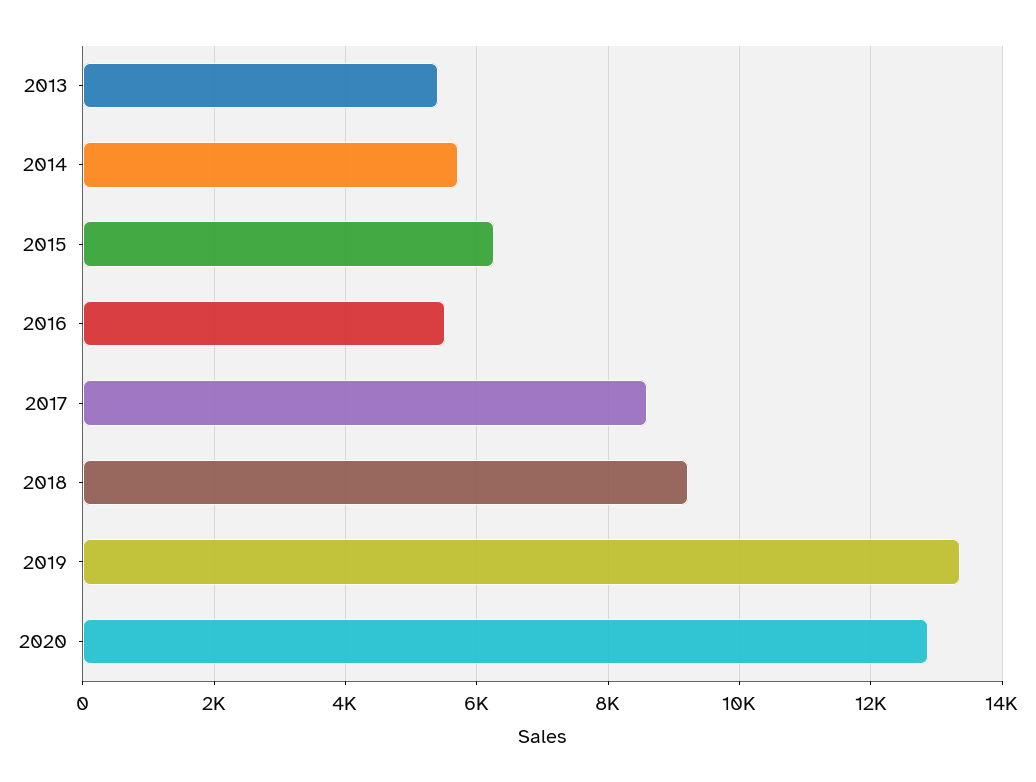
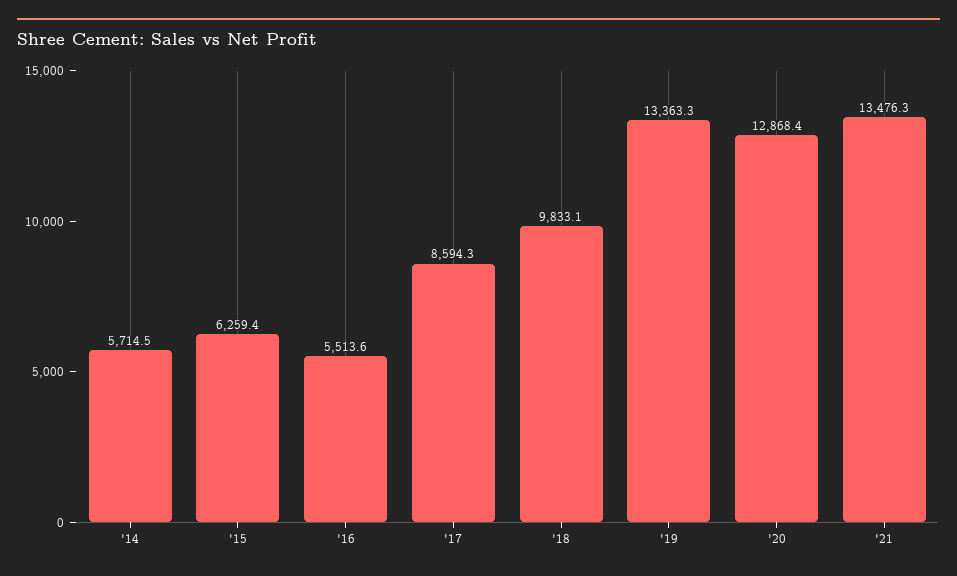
2013: 5400 -> none
2018: 9200 -> 9833.1
'21: none -> 13476.3

